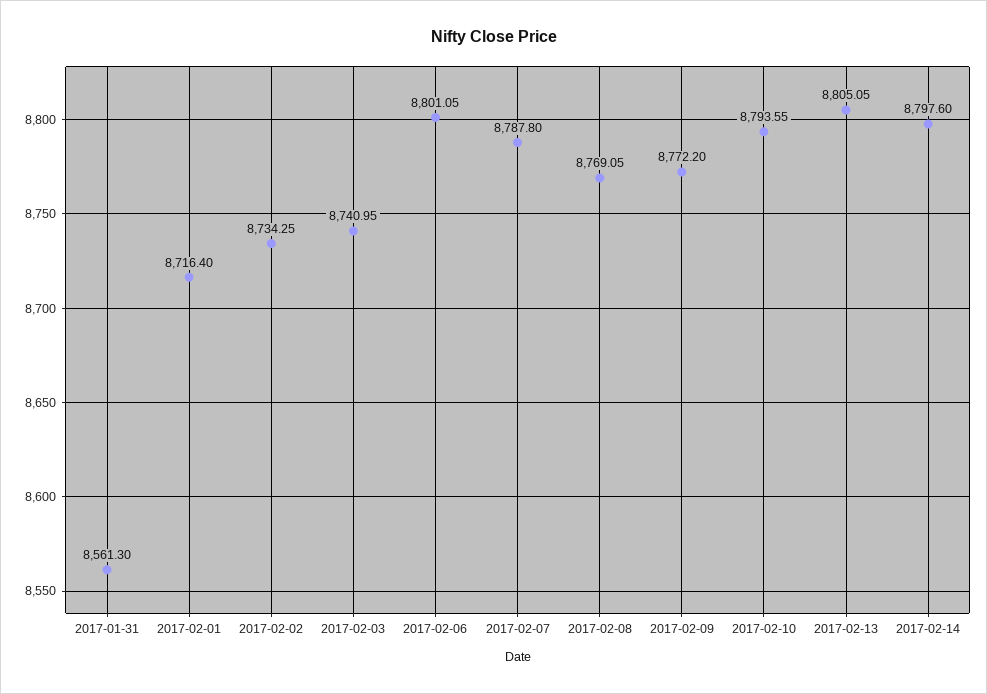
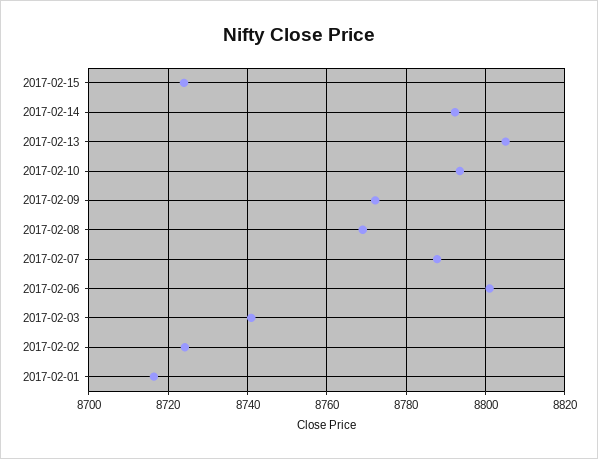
2017-01-31: 8561.3 -> none
2017-02-02: 8734.25 -> 8724
2017-02-14: 8797.6 -> 8792
2017-02-15: none -> 8724

